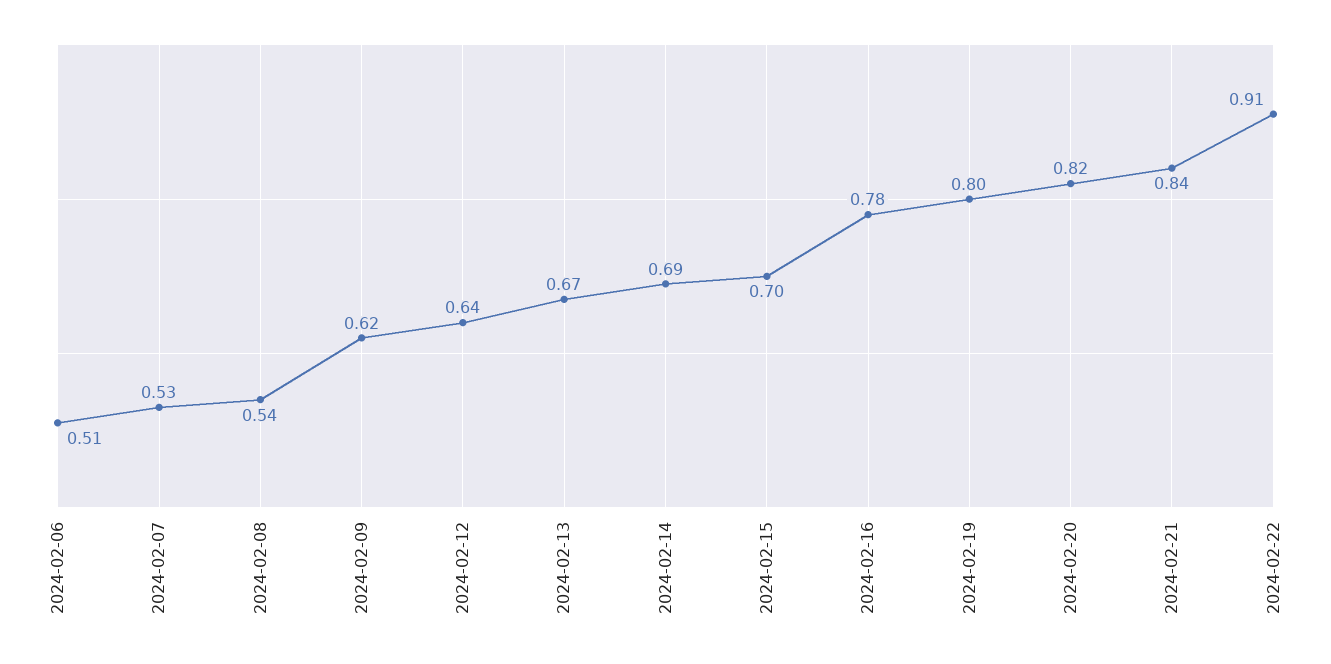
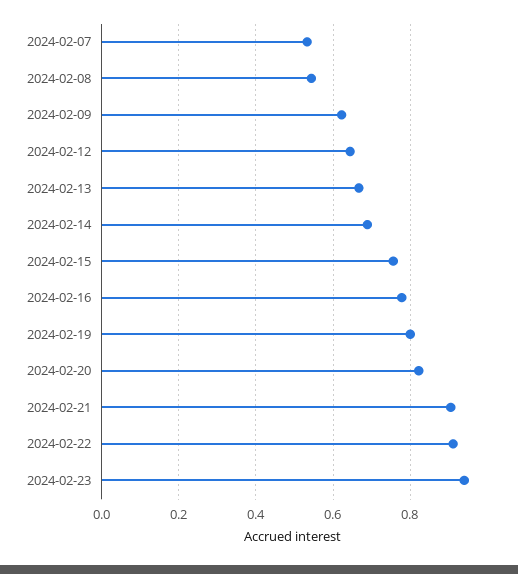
2024-02-06: 0.51 -> none
2024-02-15: 0.7 -> 0.76
2024-02-21: 0.84 -> 0.9
2024-02-23: none -> 0.94

